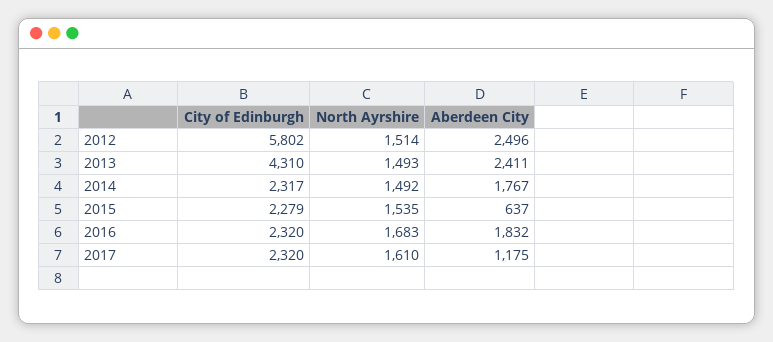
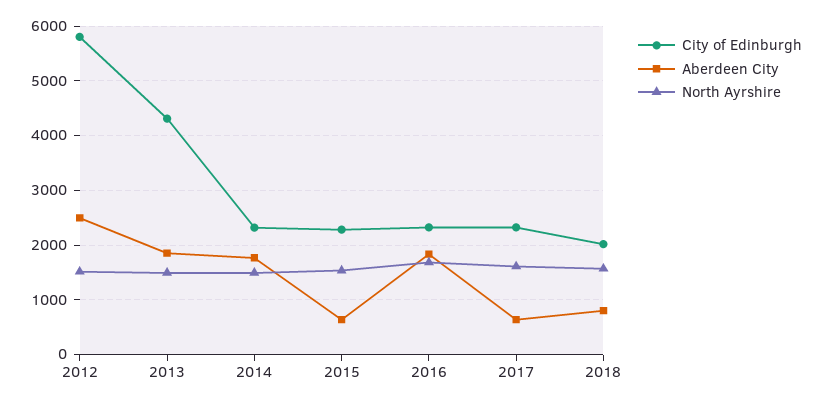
Aberdeen City, 2013: 2411 -> 1800
Aberdeen City, 2017: 1175 -> 600
City of Edinburgh, 2018: none -> 2000
Aberdeen City, 2018: none -> 800
North Ayrshire, 2018: none -> 1600

